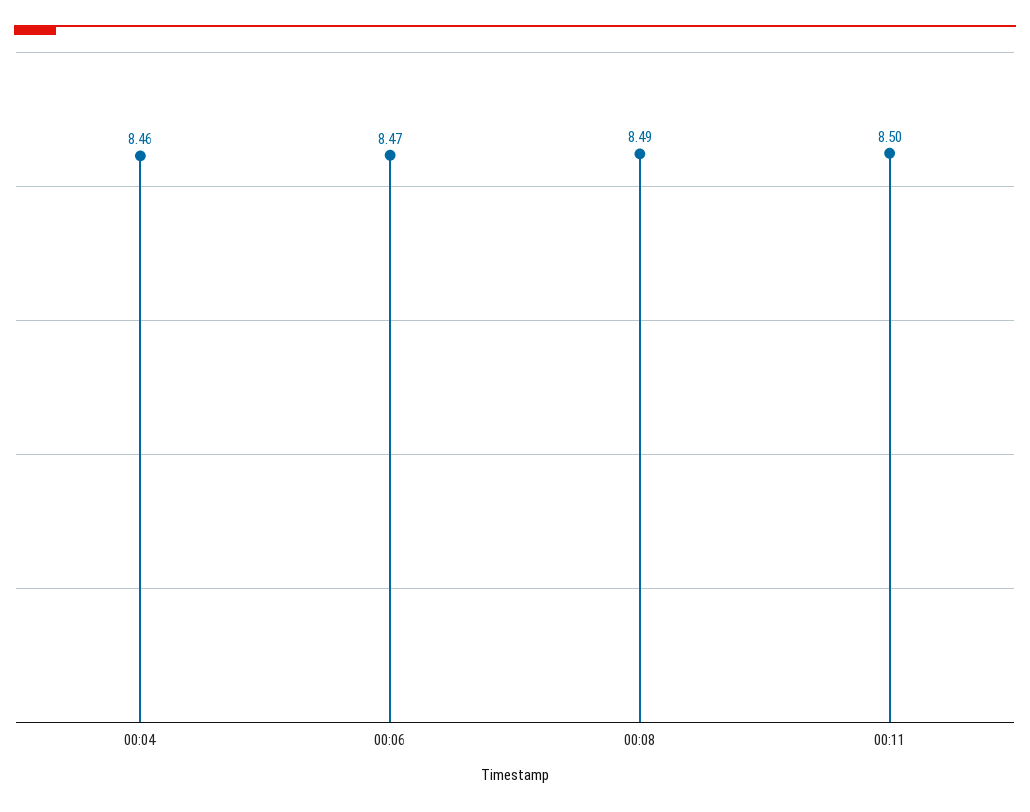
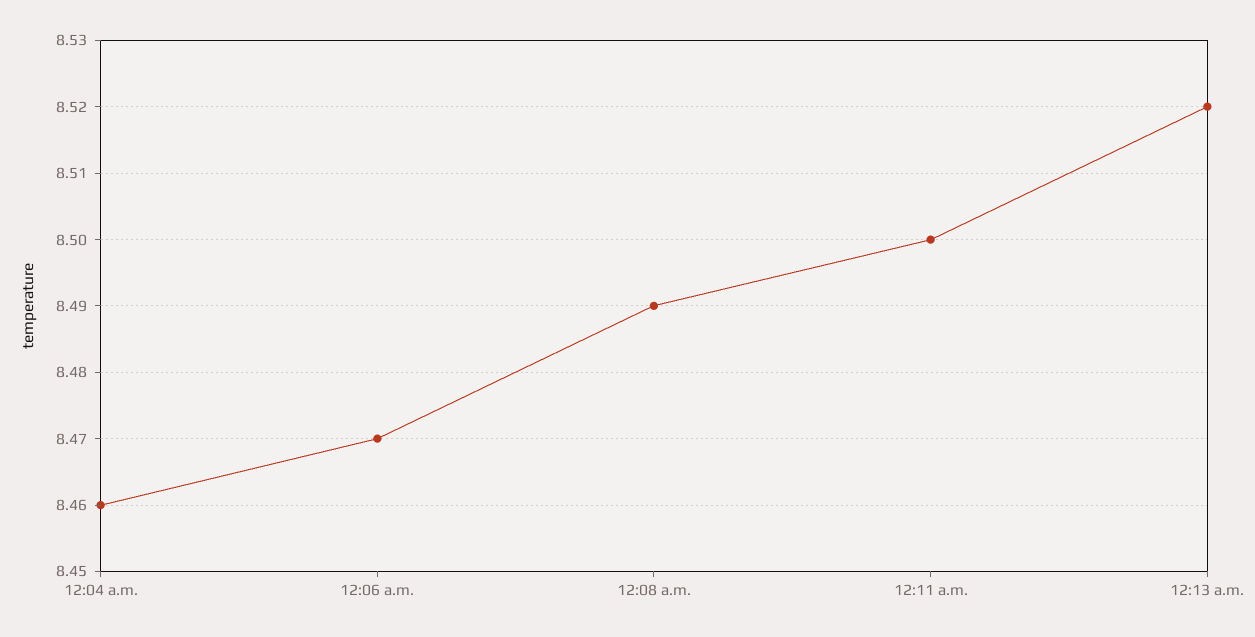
12:13 a.m.: none -> 8.52

